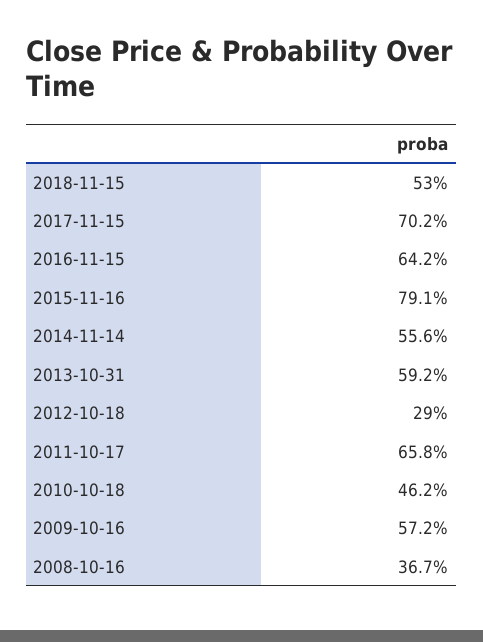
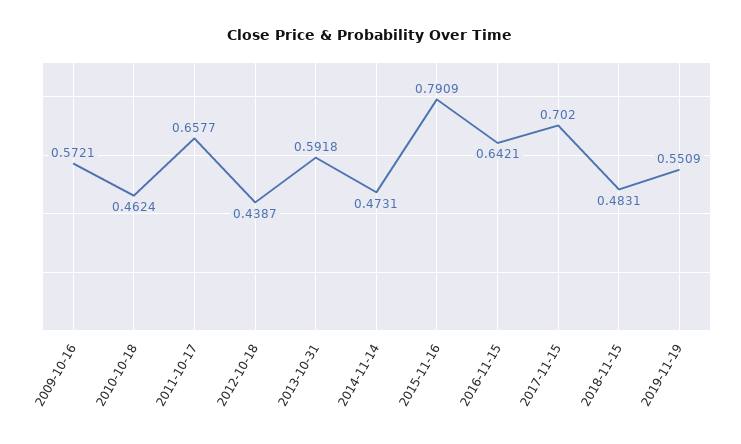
2018-11-15: 0.53 -> 0.4831
2014-11-14: 0.556 -> 0.4731
2012-10-18: 0.29 -> 0.4387
2008-10-16: 0.367 -> none
2019-11-19: none -> 0.5509

